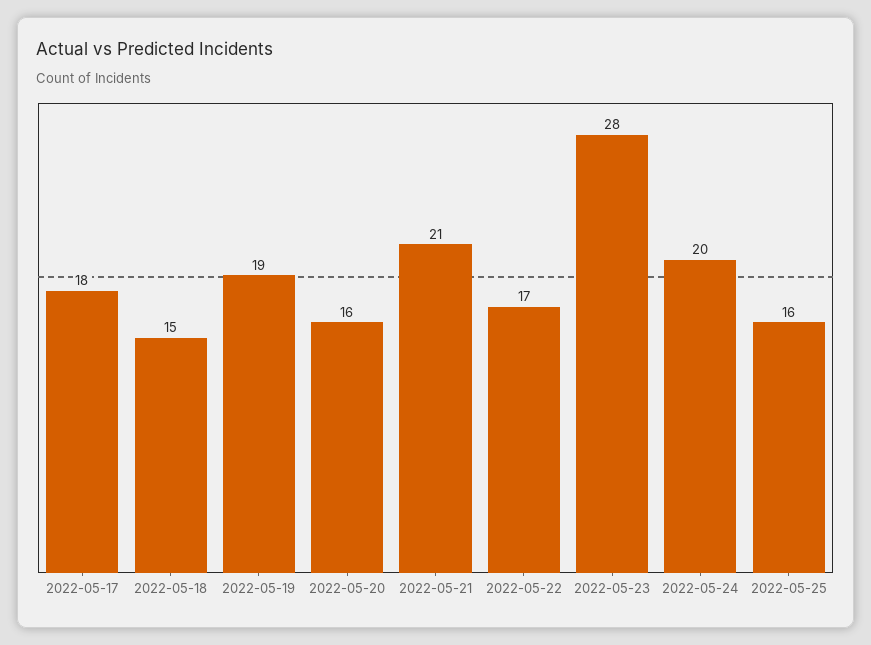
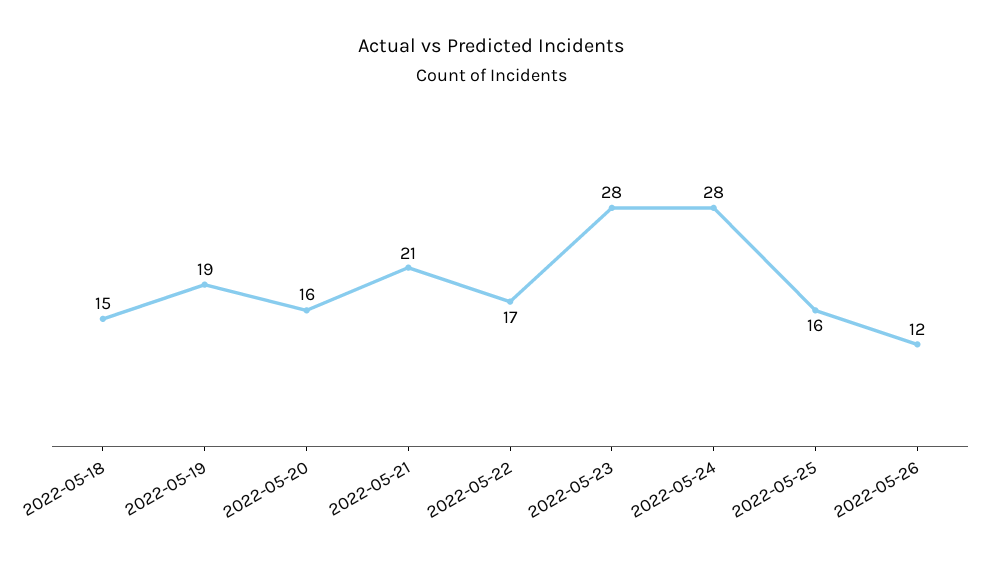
2022-05-17: 18 -> none
2022-05-24: 20 -> 28
2022-05-26: none -> 12

